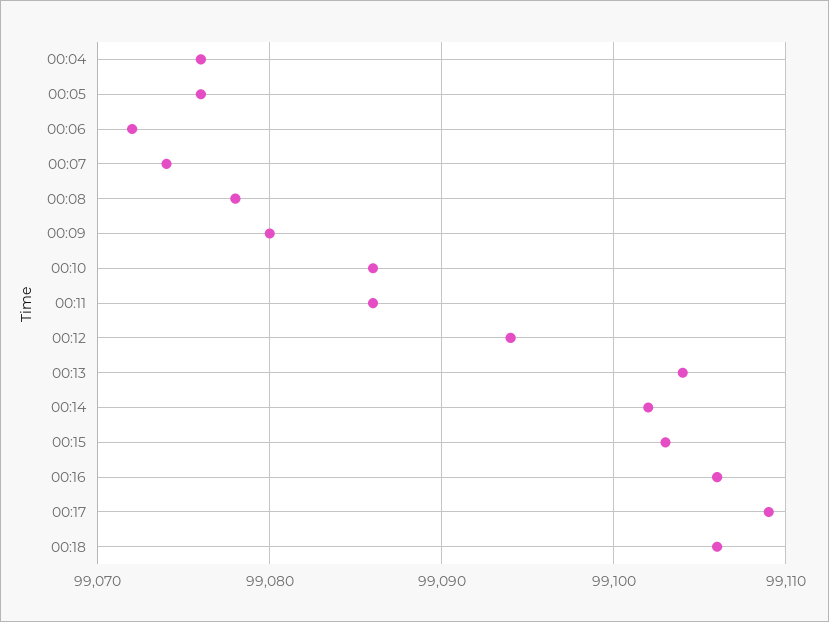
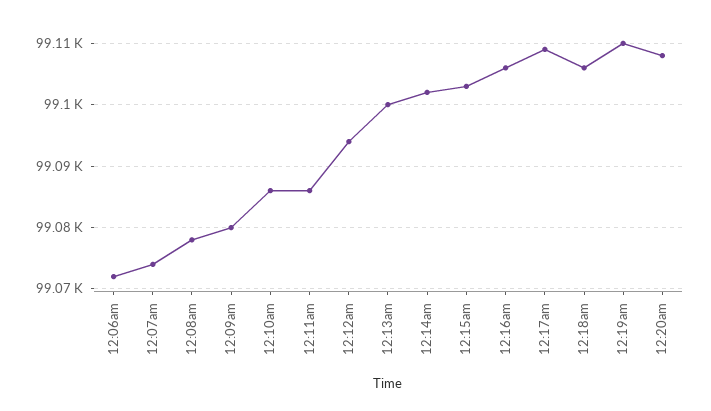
00:04: 99076 -> none
00:05: 99076 -> none
00:13: 99104 -> 99100
12:19am: none -> 99110
12:20am: none -> 99108

